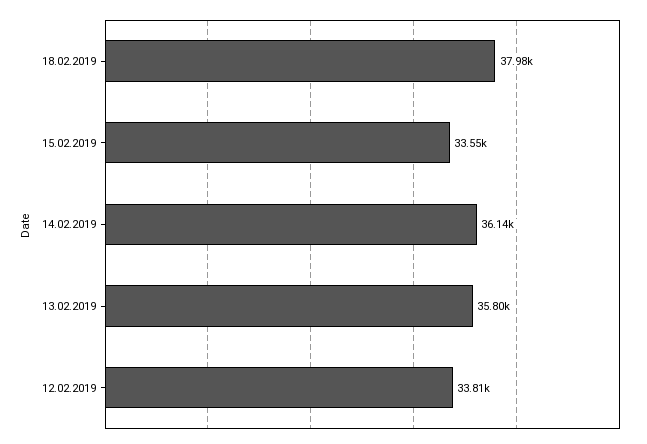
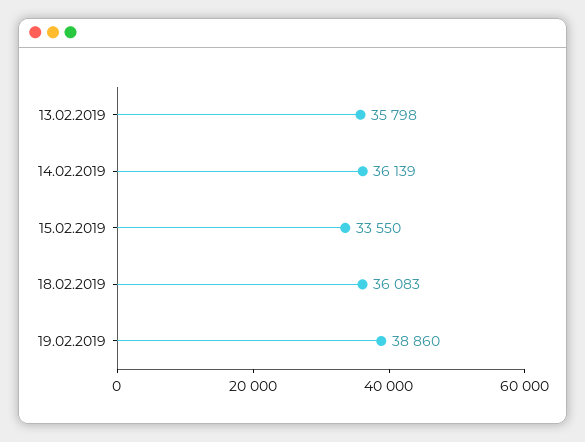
18.02.2019: 37980 -> 36083
12.02.2019: 33810 -> none
19.02.2019: none -> 38860

